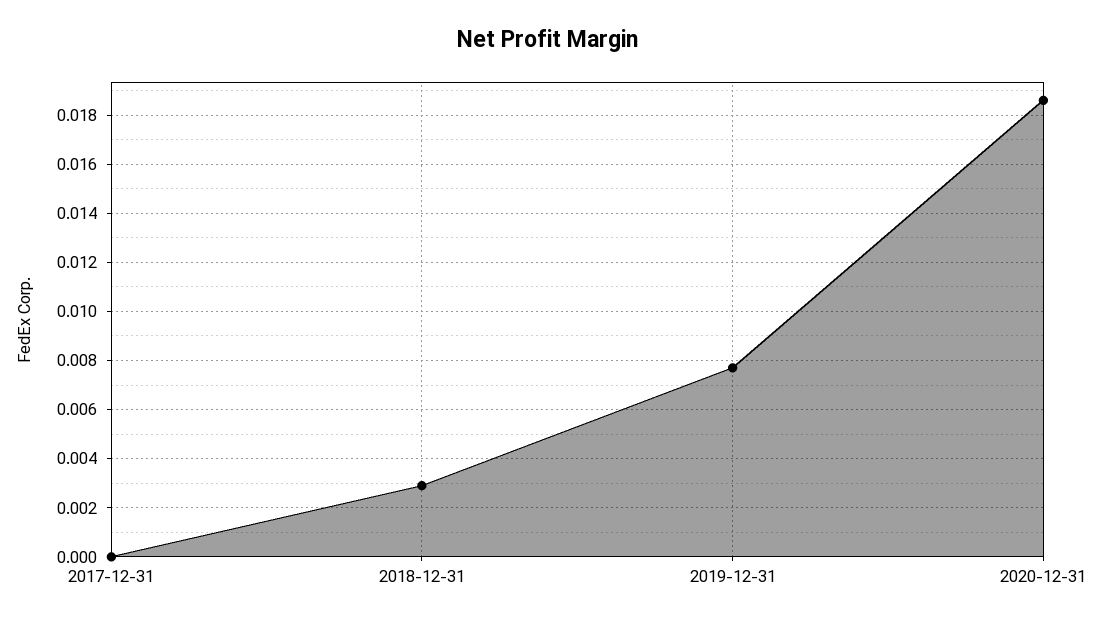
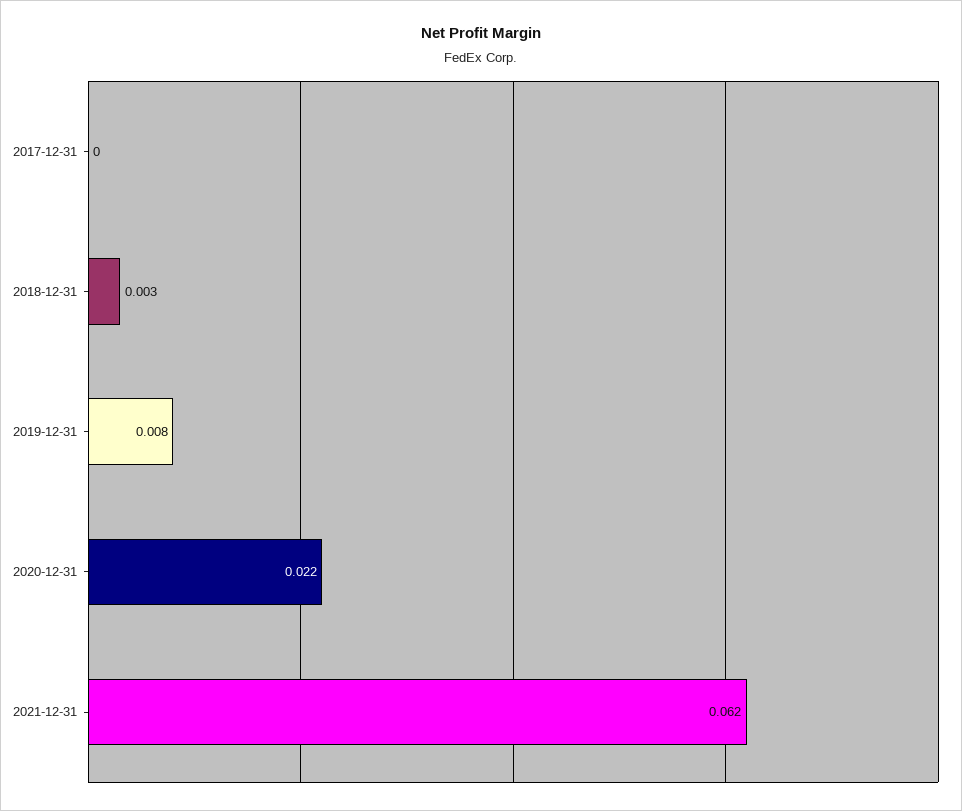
2020-12-31: 0.0185 -> 0.022
2021-12-31: none -> 0.062

